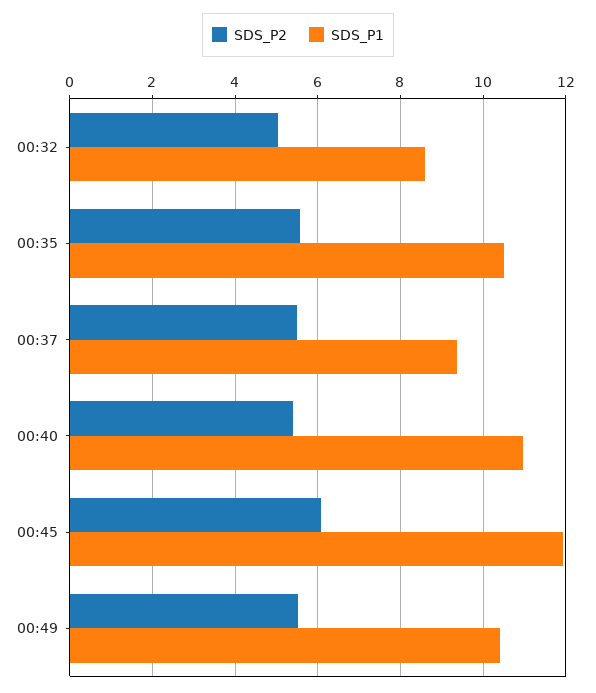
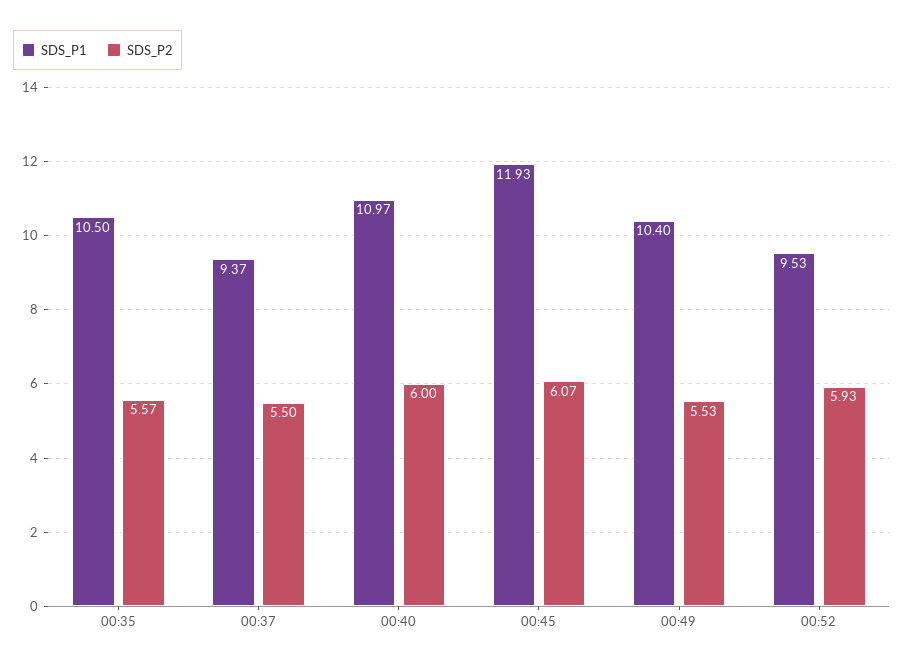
SDS_P2, 00:32: 5 -> none
SDS_P1, 00:32: 8.6 -> none
SDS_P2, 00:40: 5.4 -> 6
SDS_P1, 00:52: none -> 9.53
SDS_P2, 00:52: none -> 5.93

